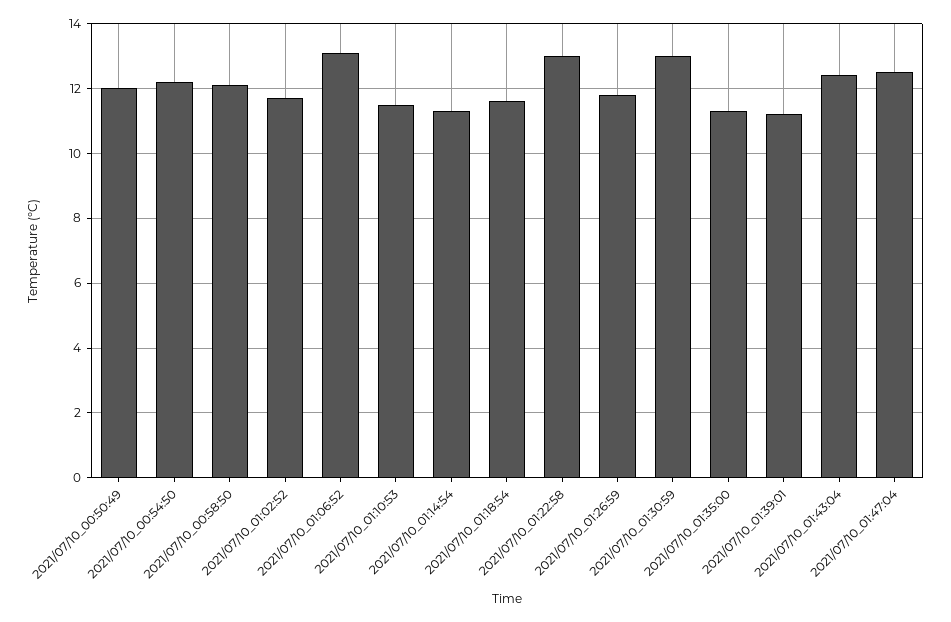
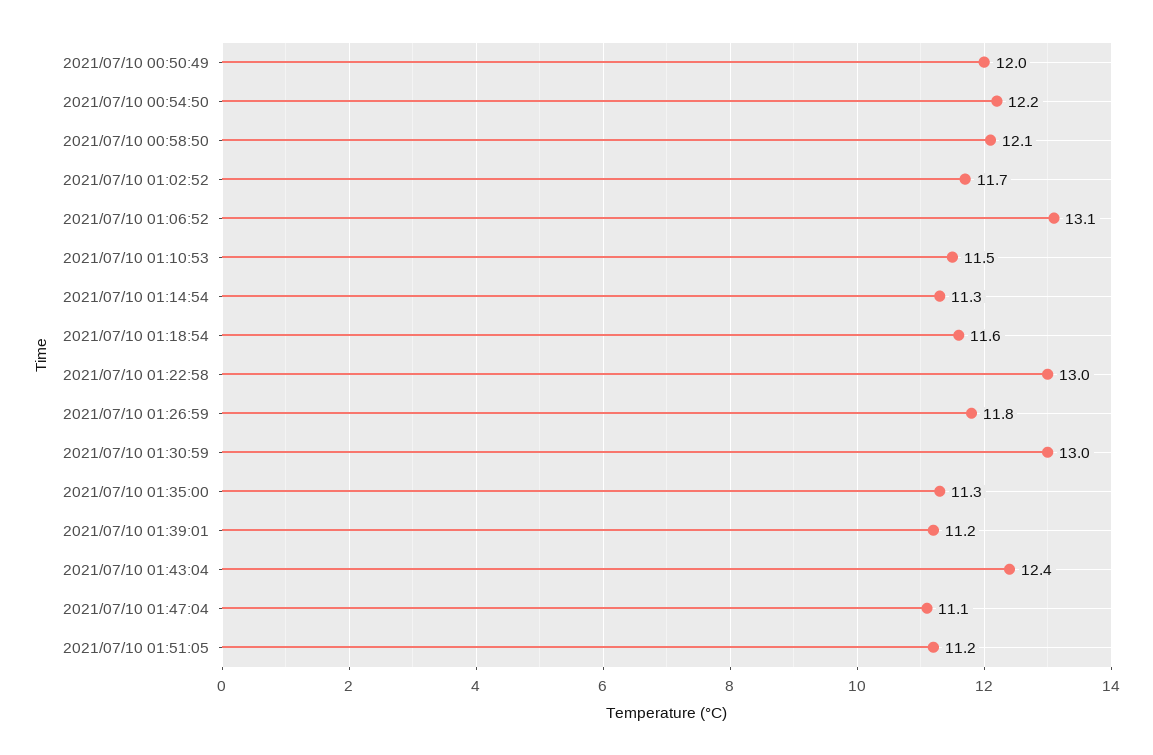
2021/07/10_01:47:04: 12.5 -> 11.1
2021/07/10 01:51:05: none -> 11.2

